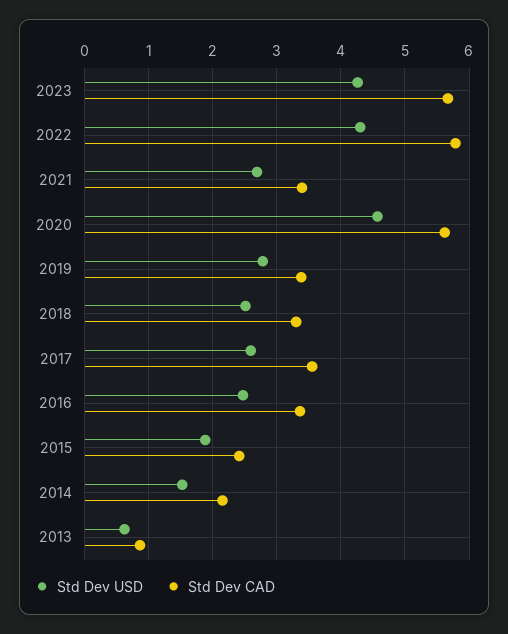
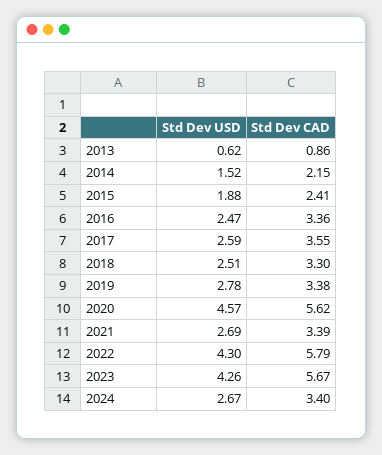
Std Dev USD, 2024: none -> 2.67
Std Dev CAD, 2024: none -> 3.4

